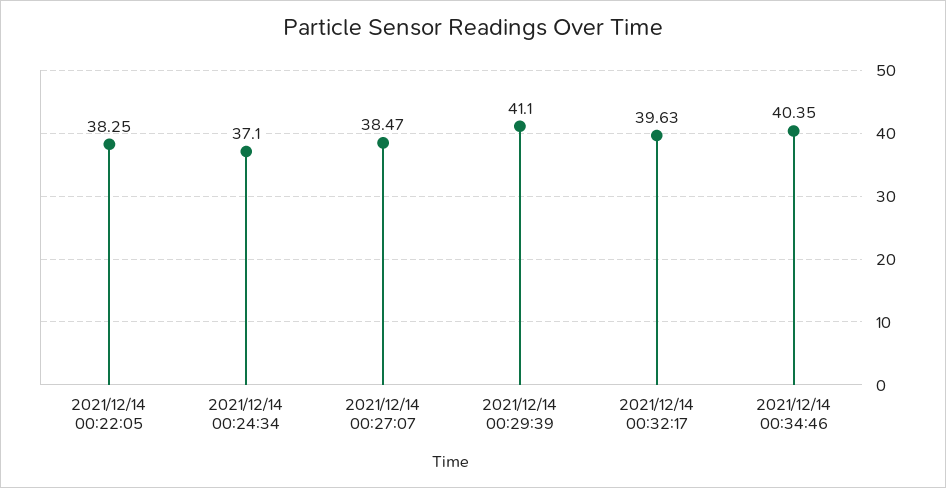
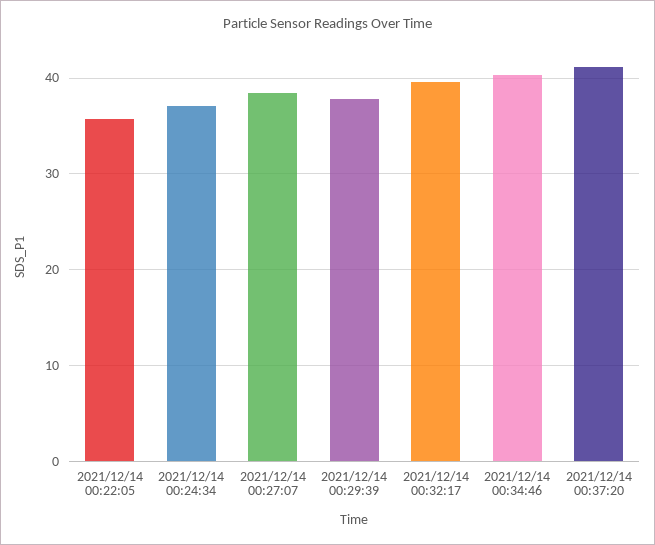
2021/12/14 00:22:05: 38.25 -> 36
2021/12/14 00:29:39: 41.1 -> 38
2021/12/14 00:37:20: none -> 41

